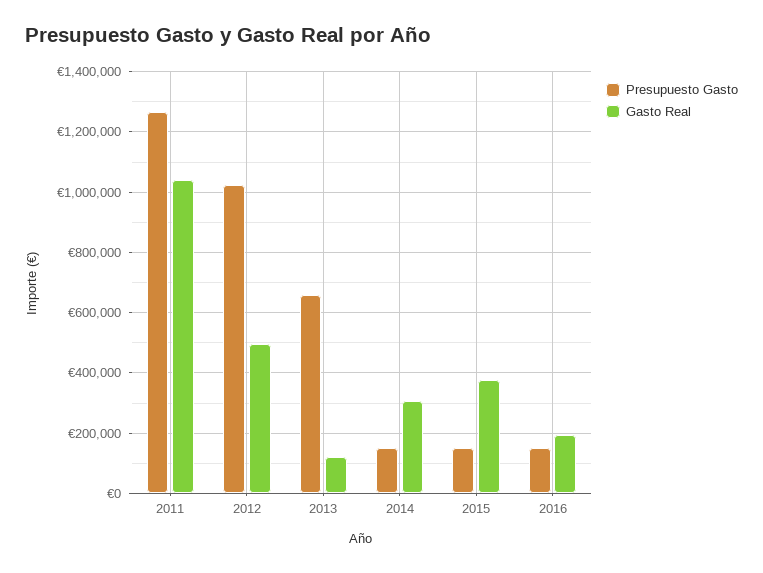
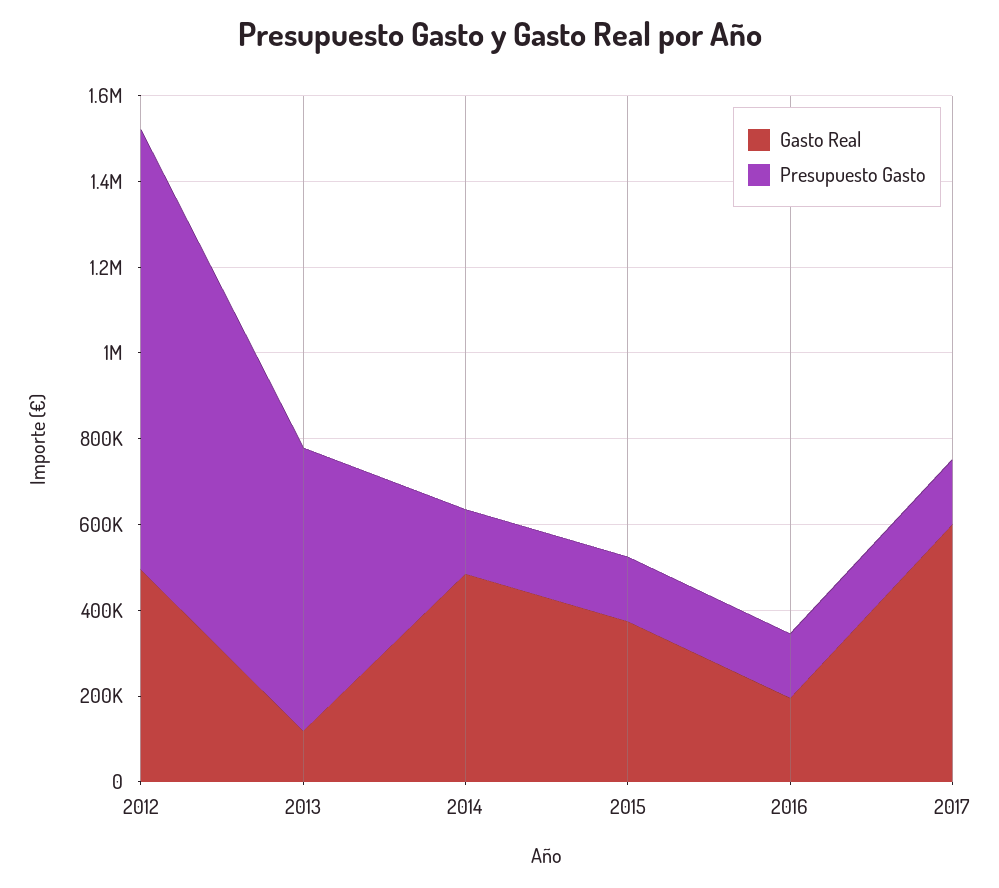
Presupuesto Gasto, 2011: 1260000 -> none
Gasto Real, 2011: 1040000 -> none
Gasto Real, 2014: 300000 -> 500000
Gasto Real, 2017: none -> 600000
Presupuesto Gasto, 2017: none -> 150000

